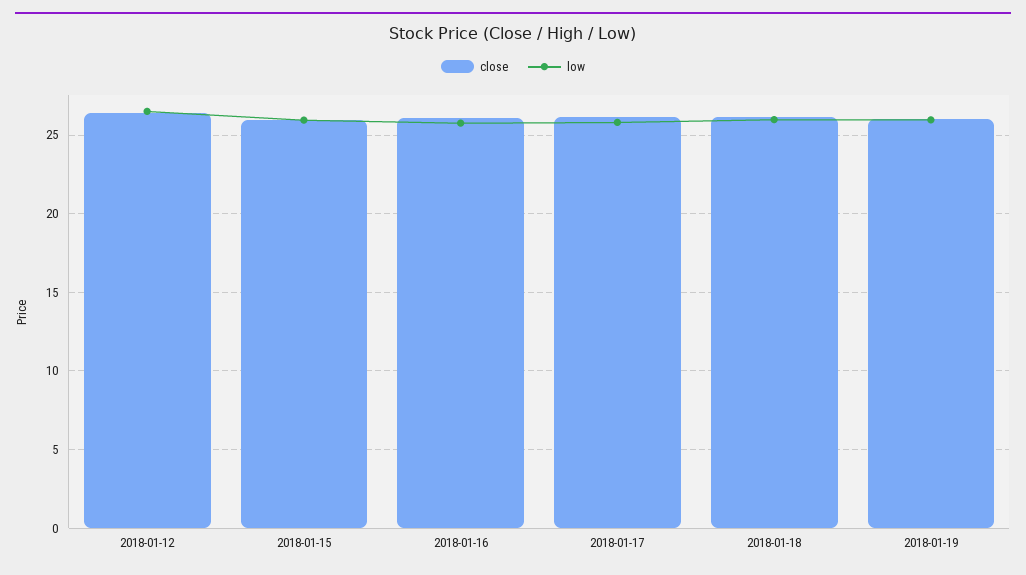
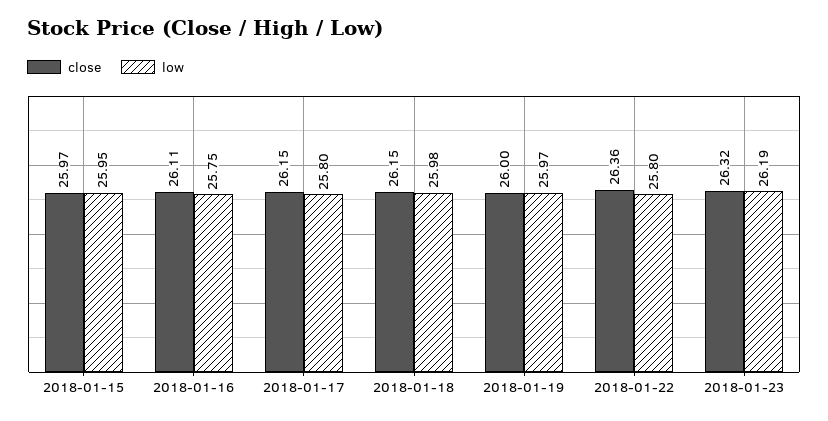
close, 2018-01-12: 26.5 -> none
low, 2018-01-12: 26.5 -> none
close, 2018-01-22: none -> 26.36
low, 2018-01-22: none -> 25.8
close, 2018-01-23: none -> 26.32
low, 2018-01-23: none -> 26.19

